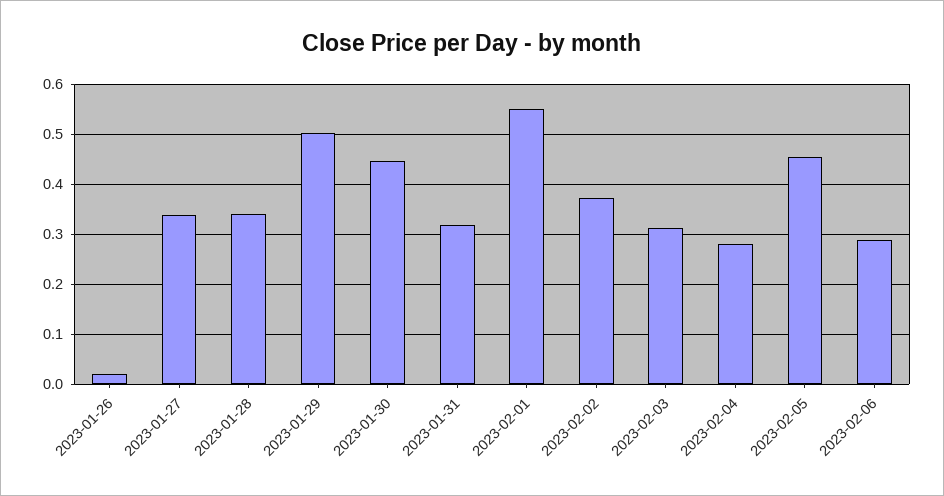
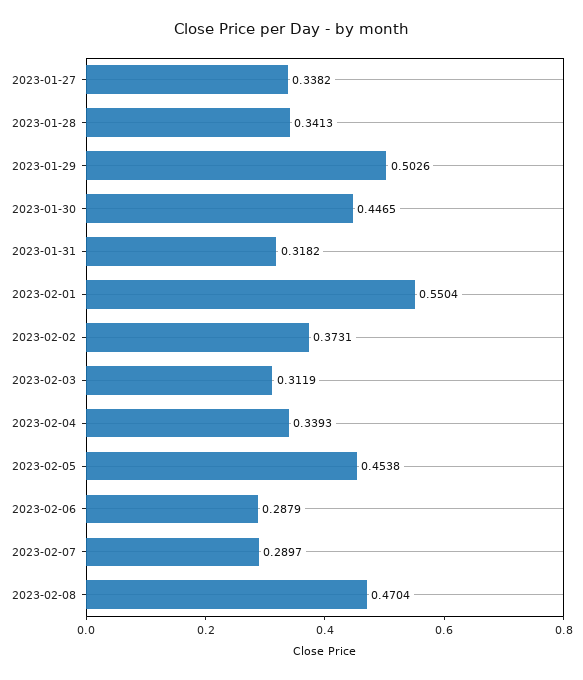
2023-01-26: 0.02 -> none
2023-02-04: 0.28 -> 0.3393
2023-02-07: none -> 0.2897
2023-02-08: none -> 0.4704

